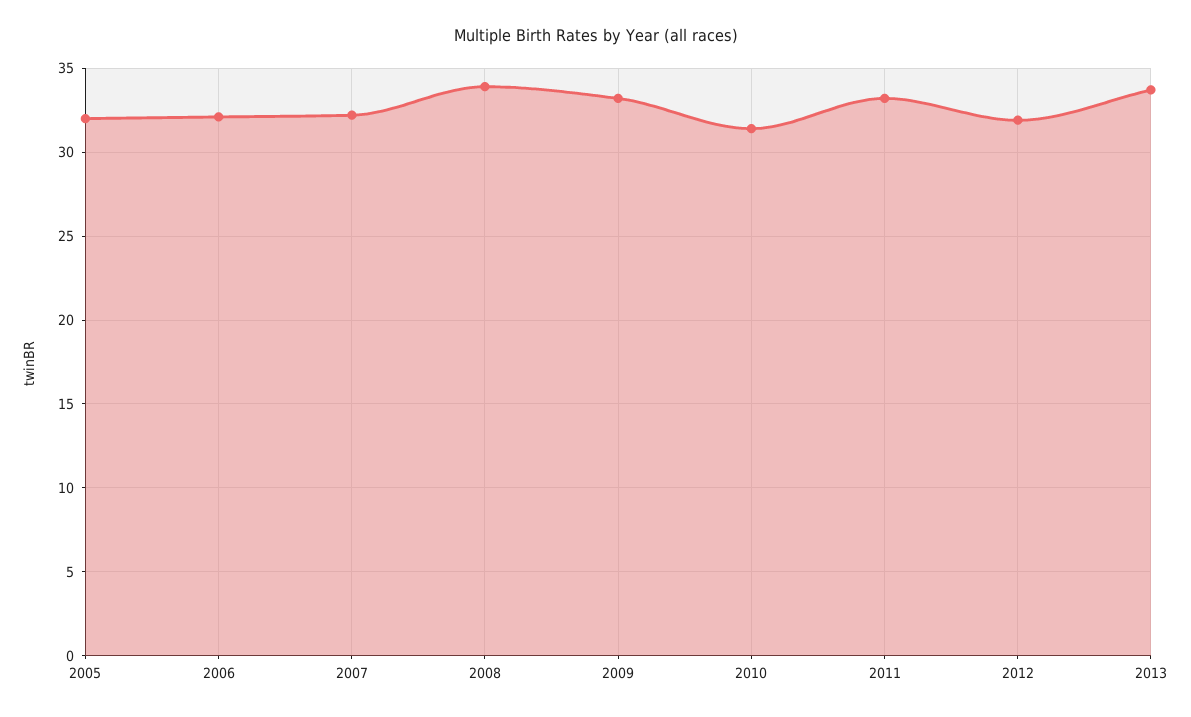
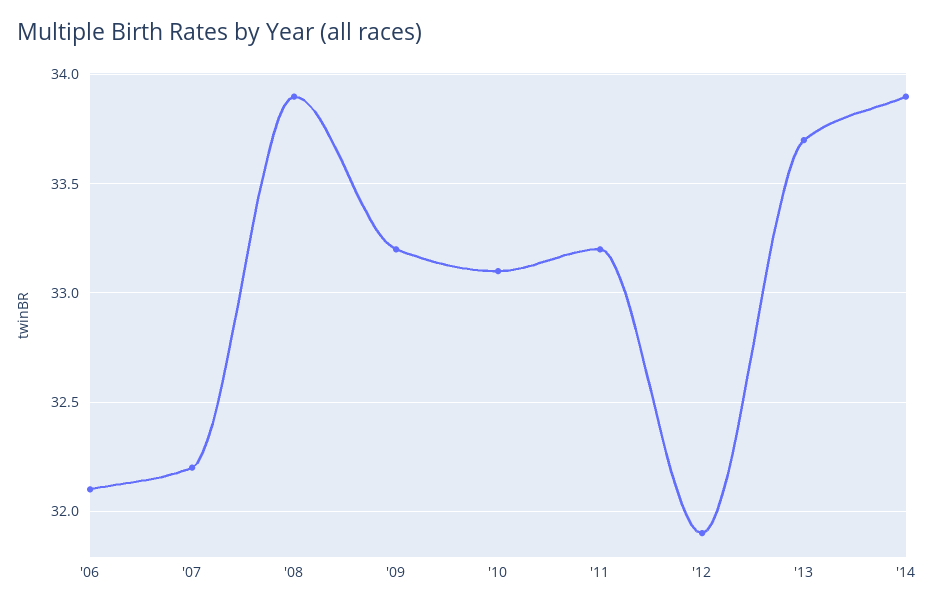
2005: 32 -> none
2010: 31.5 -> 33.1
'14: none -> 33.9

